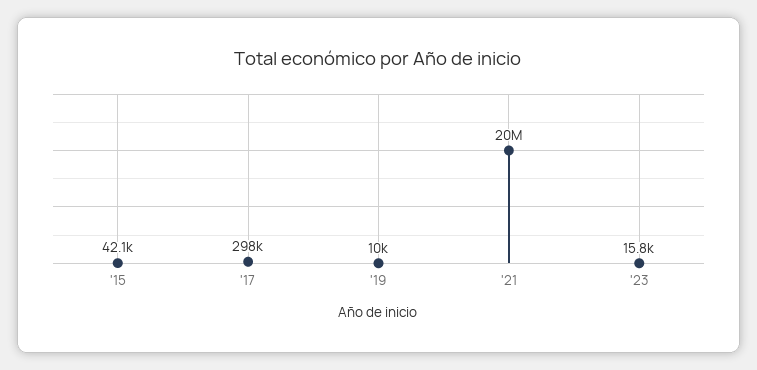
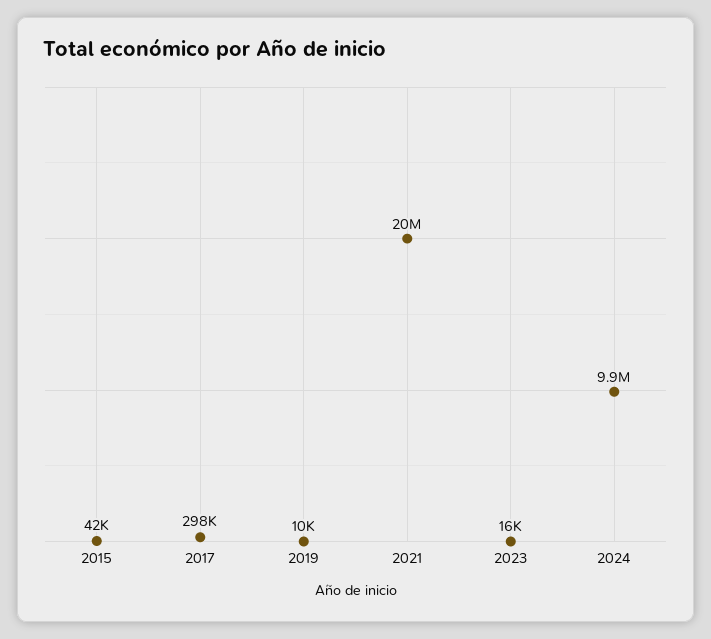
2024: none -> 9900000

